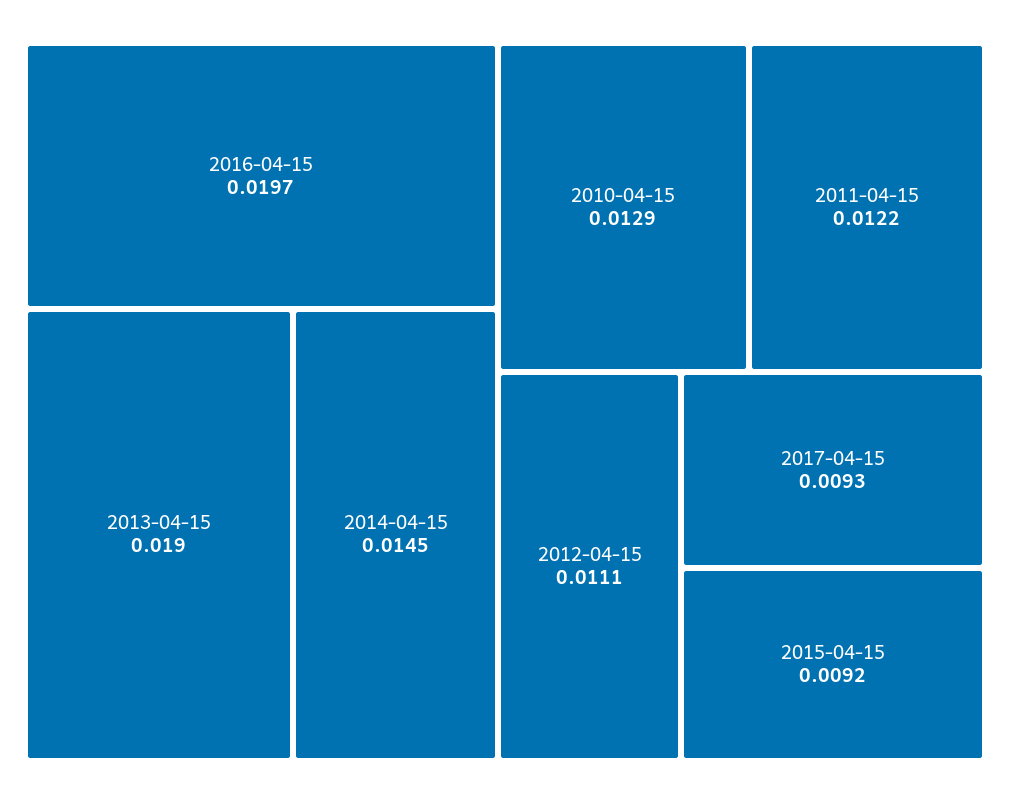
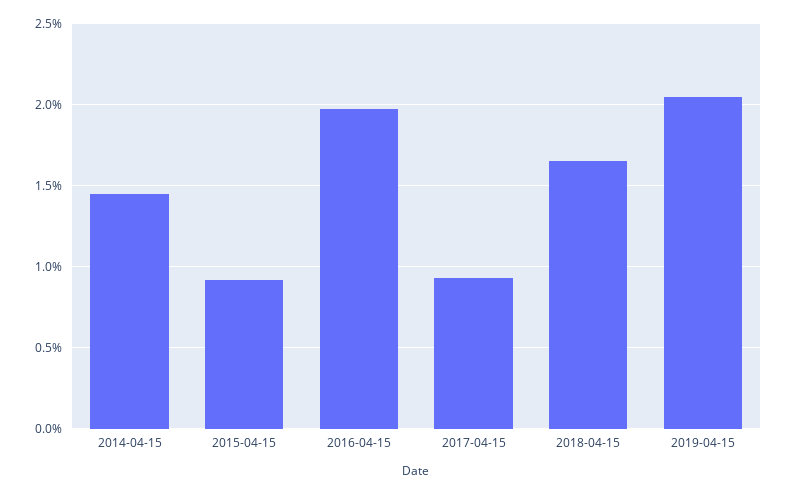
2013-04-15: 0.019 -> none
2010-04-15: 0.0129 -> none
2011-04-15: 0.0122 -> none
2012-04-15: 0.0111 -> none
2018-04-15: none -> 0.0165
2019-04-15: none -> 0.0205

